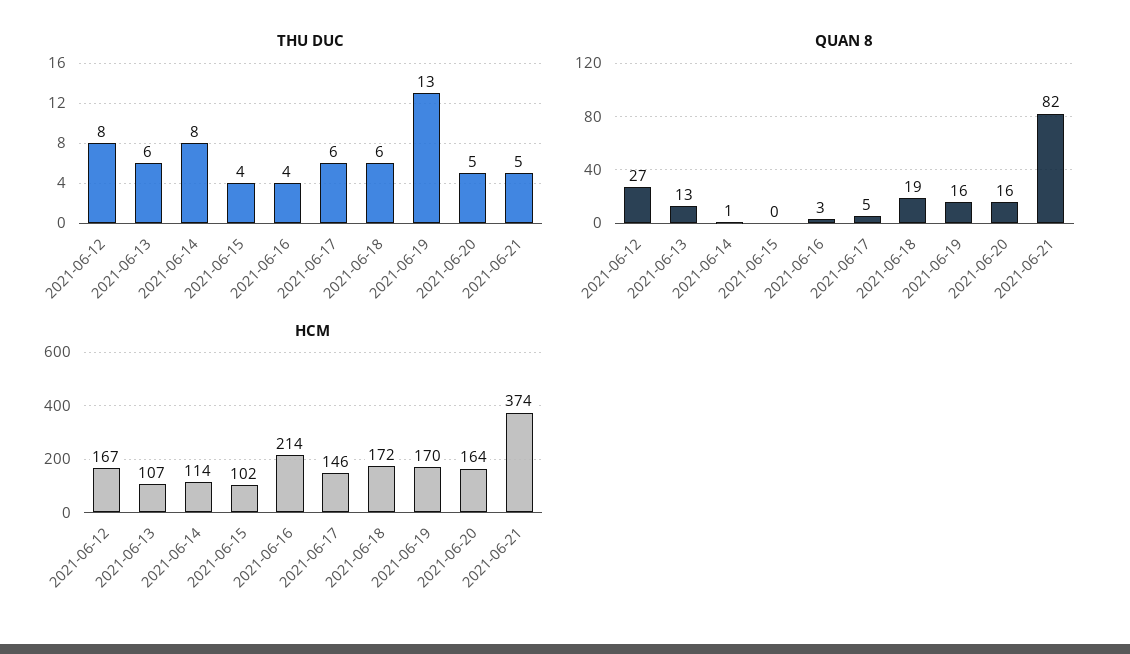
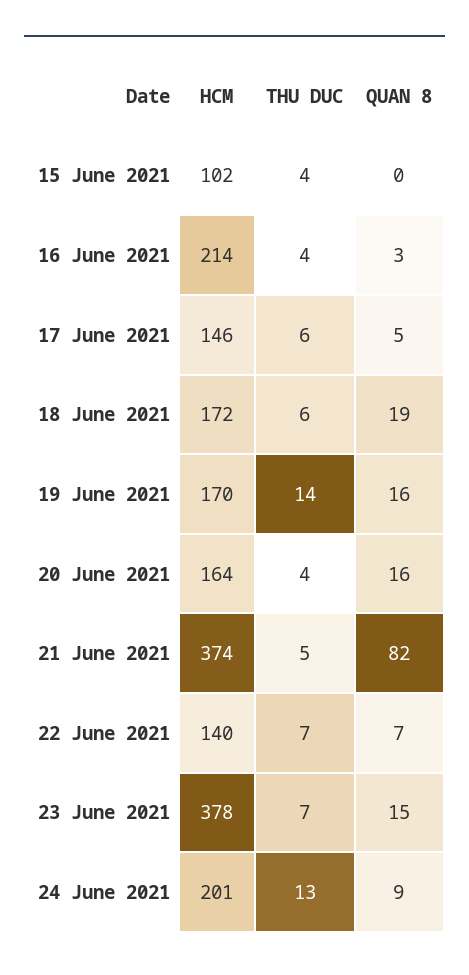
THU DUC, 2021-06-12: 8 -> none
THU DUC, 2021-06-13: 6 -> none
THU DUC, 2021-06-14: 8 -> none
THU DUC, 2021-06-19: 13 -> 14
THU DUC, 2021-06-20: 5 -> 4
QUAN 8, 2021-06-12: 27 -> none
QUAN 8, 2021-06-13: 13 -> none
QUAN 8, 2021-06-14: 1 -> none
HCM, 2021-06-12: 167 -> none
HCM, 2021-06-13: 107 -> none
HCM, 2021-06-14: 114 -> none
HCM, 22 June 2021: none -> 140
THU DUC, 22 June 2021: none -> 7
QUAN 8, 22 June 2021: none -> 7
HCM, 23 June 2021: none -> 378
THU DUC, 23 June 2021: none -> 7
QUAN 8, 23 June 2021: none -> 15
HCM, 24 June 2021: none -> 201
THU DUC, 24 June 2021: none -> 13
QUAN 8, 24 June 2021: none -> 9

